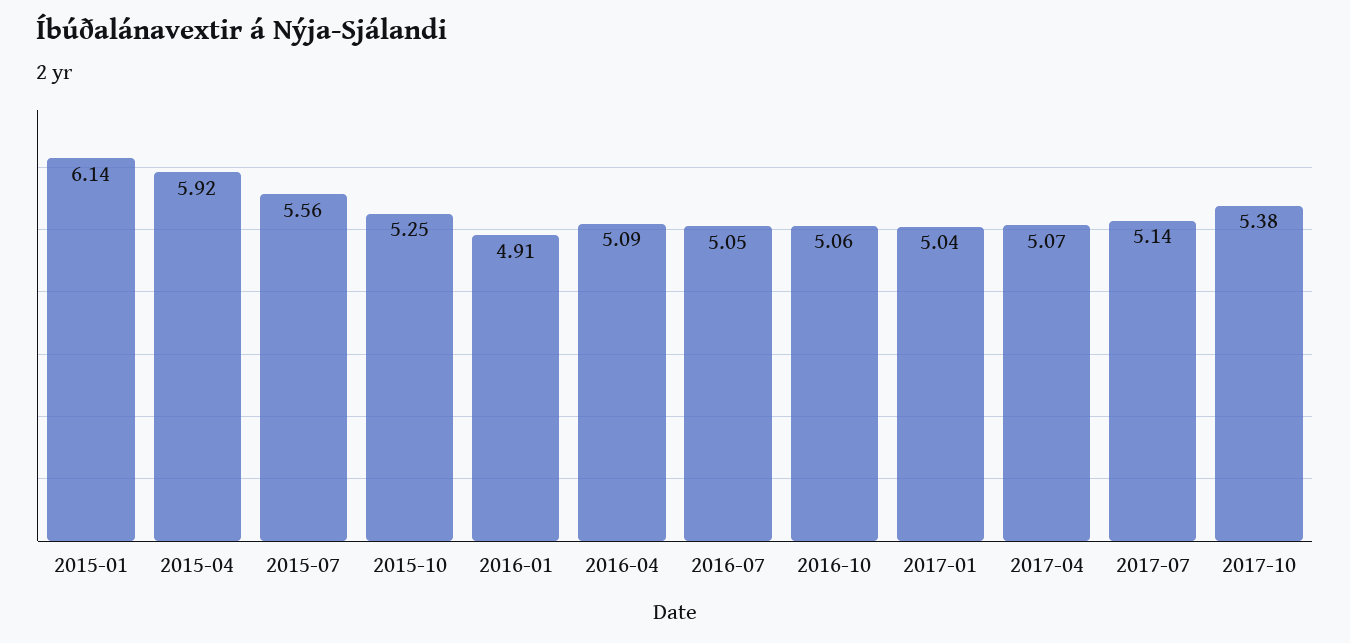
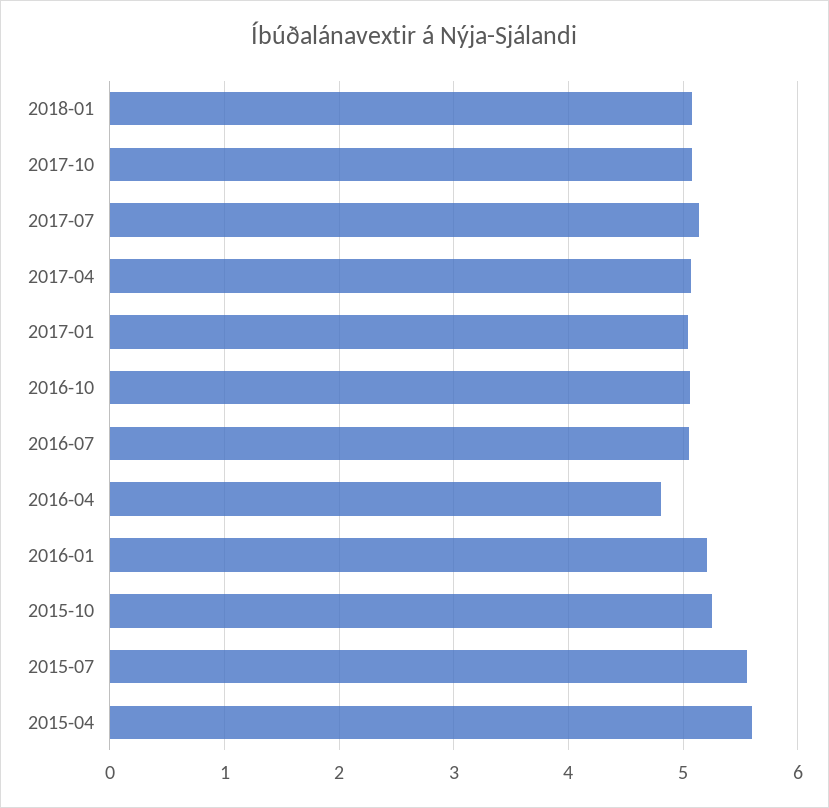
2015-01: 6.14 -> none
2015-04: 5.92 -> 5.6
2016-01: 4.91 -> 5.2
2016-04: 5.09 -> 4.8
2017-10: 5.38 -> 5.1
2018-01: none -> 5.1

